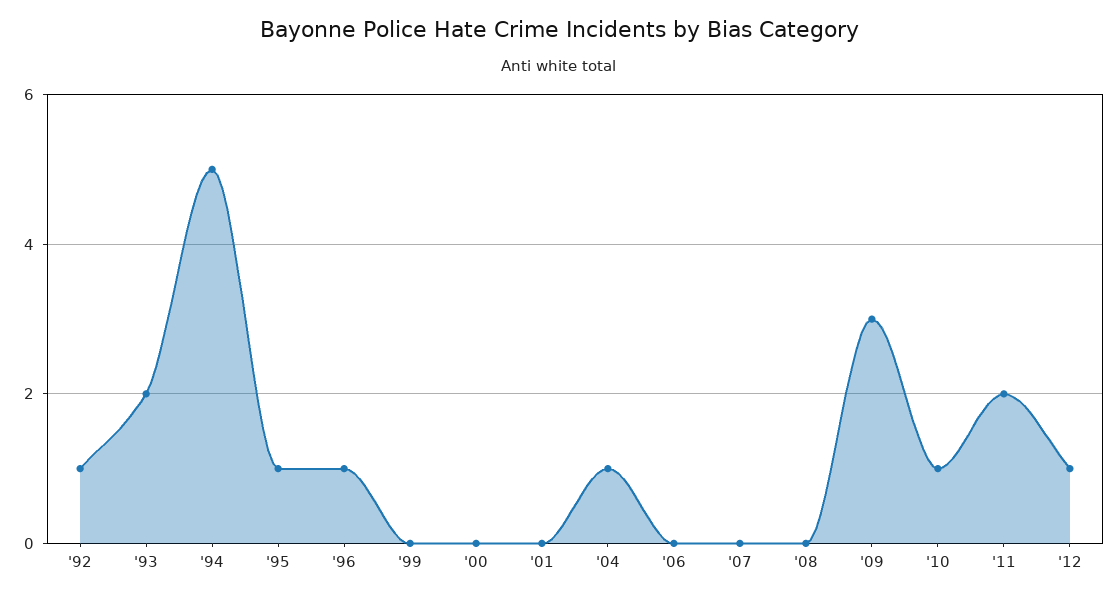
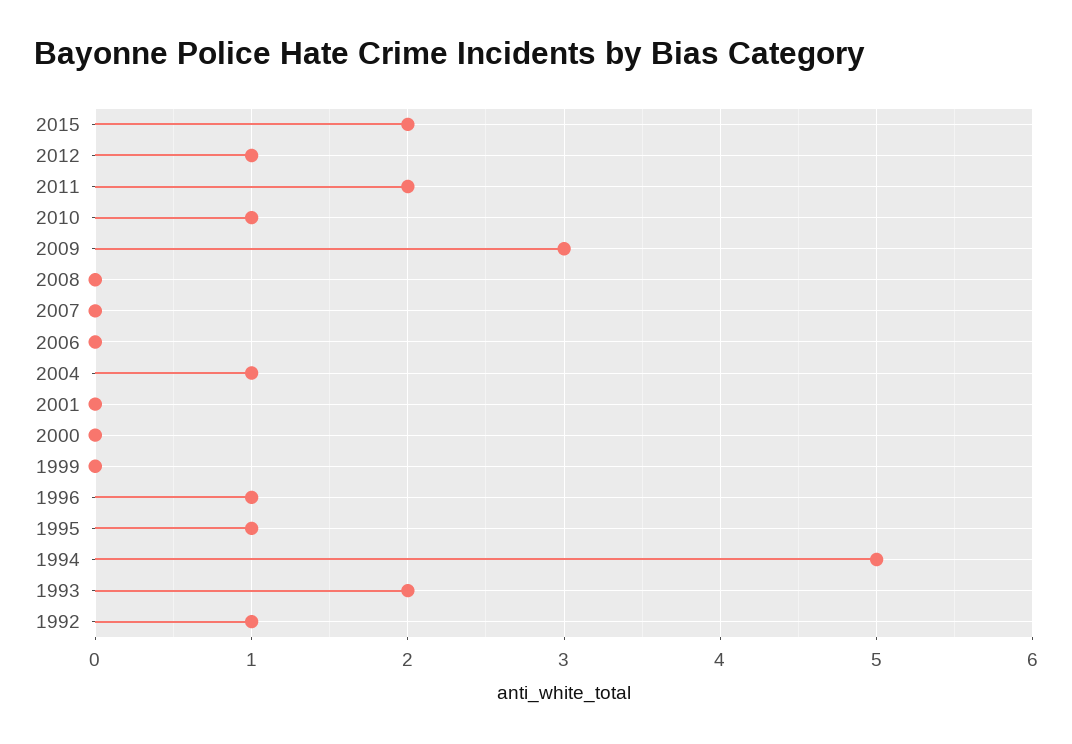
2015: none -> 2

